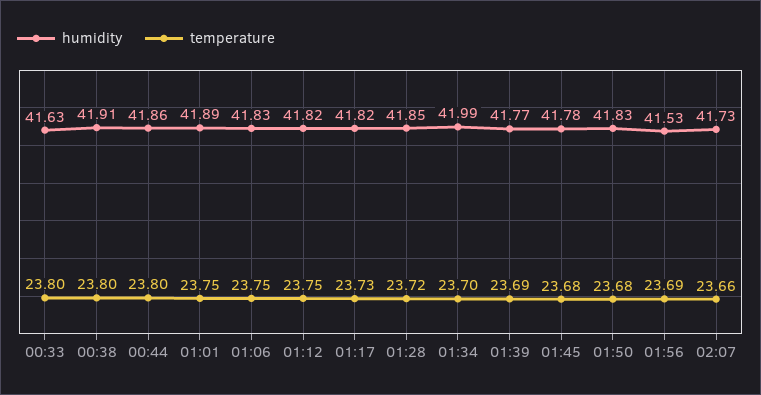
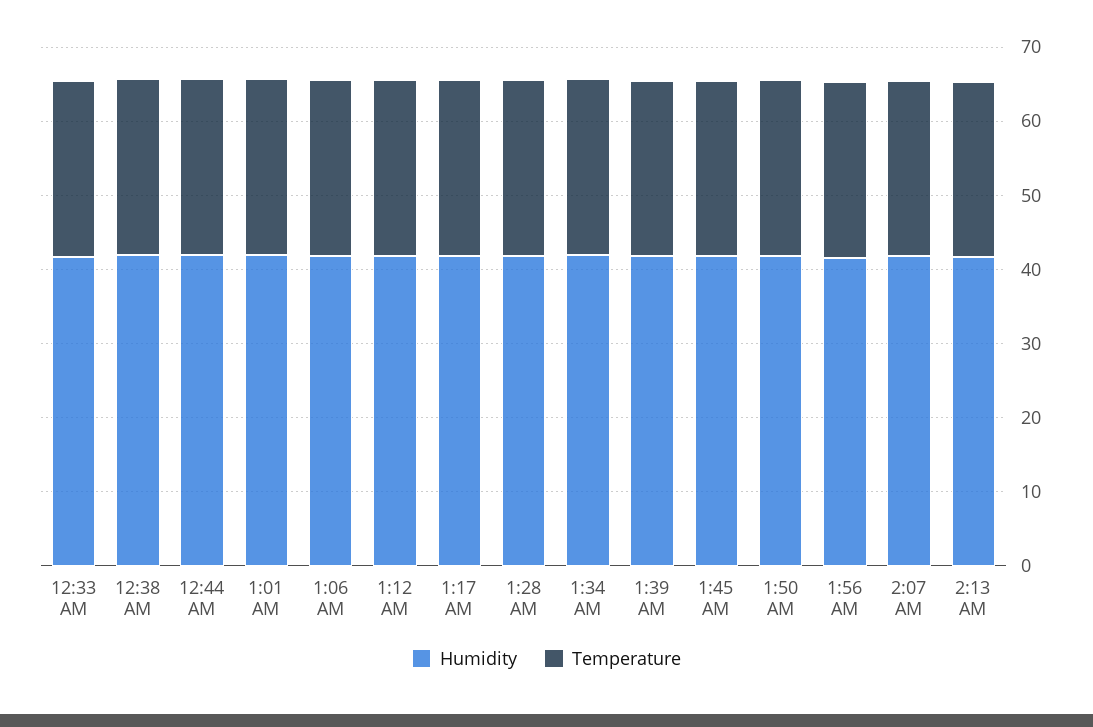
humidity, 2:13 AM: none -> 42
temperature, 2:13 AM: none -> 24

